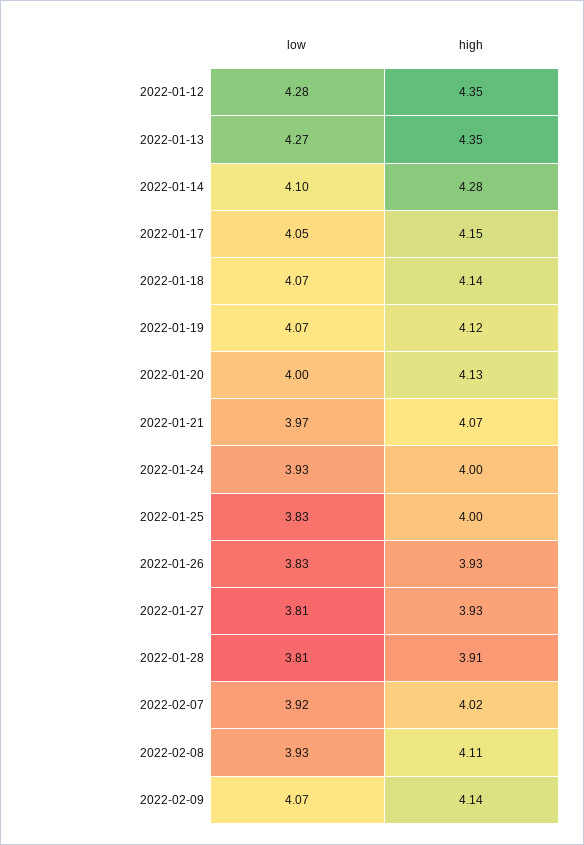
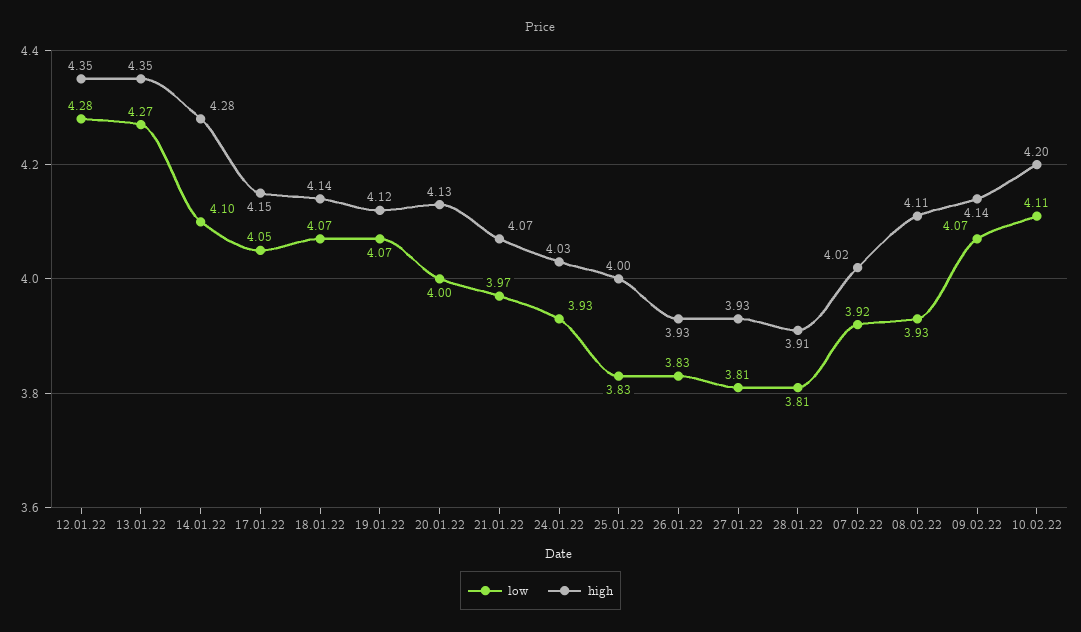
high, 2022-01-24: 4 -> 4.03
low, 10.02.22: none -> 4.11
high, 10.02.22: none -> 4.2

